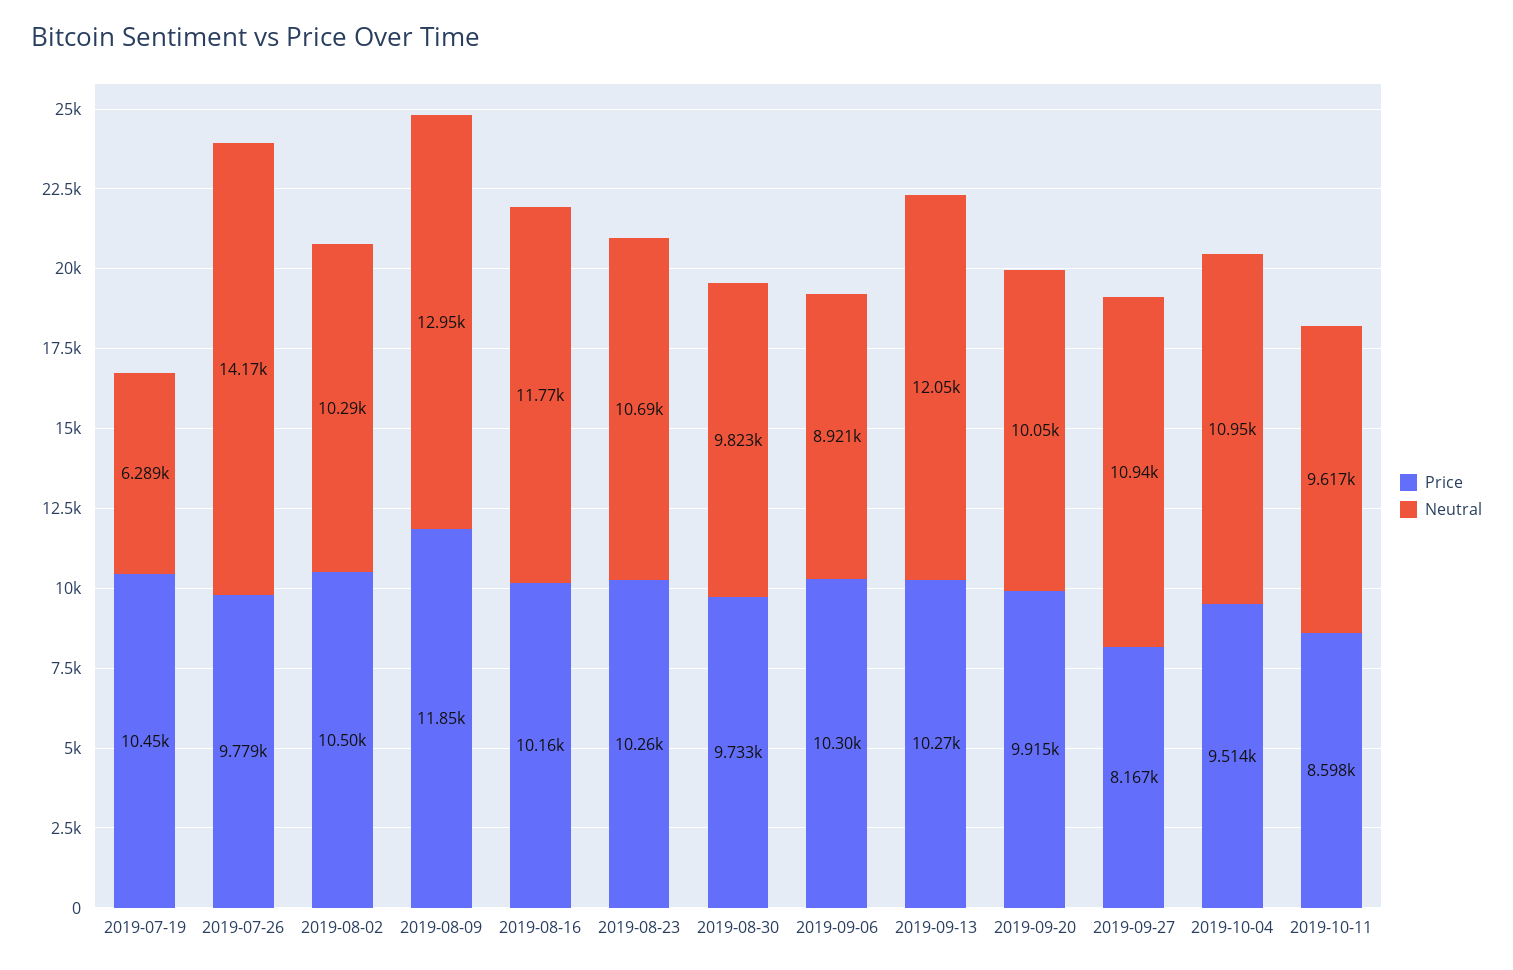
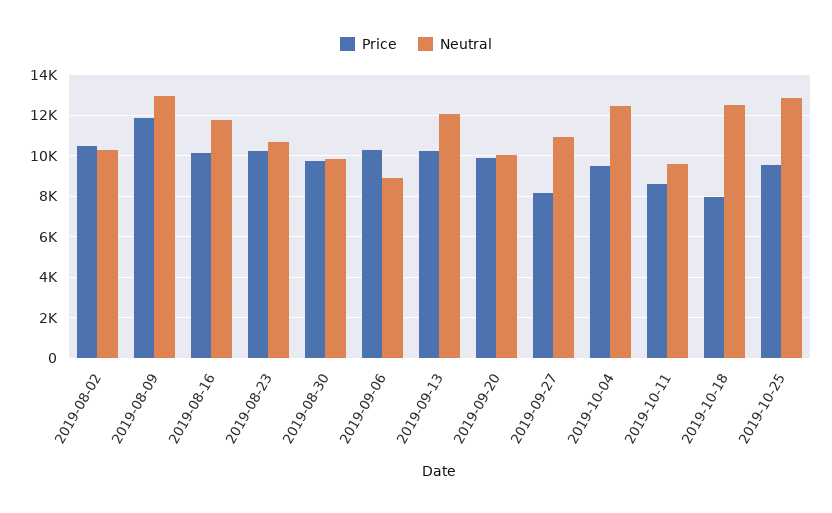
Price, 2019-07-19: 10450 -> none
Neutral, 2019-07-19: 6289 -> none
Price, 2019-07-26: 9779 -> none
Neutral, 2019-07-26: 14170 -> none
Neutral, 2019-10-04: 10950 -> 12500
Price, 2019-10-18: none -> 8000
Neutral, 2019-10-18: none -> 12500
Price, 2019-10-25: none -> 9500
Neutral, 2019-10-25: none -> 13000

